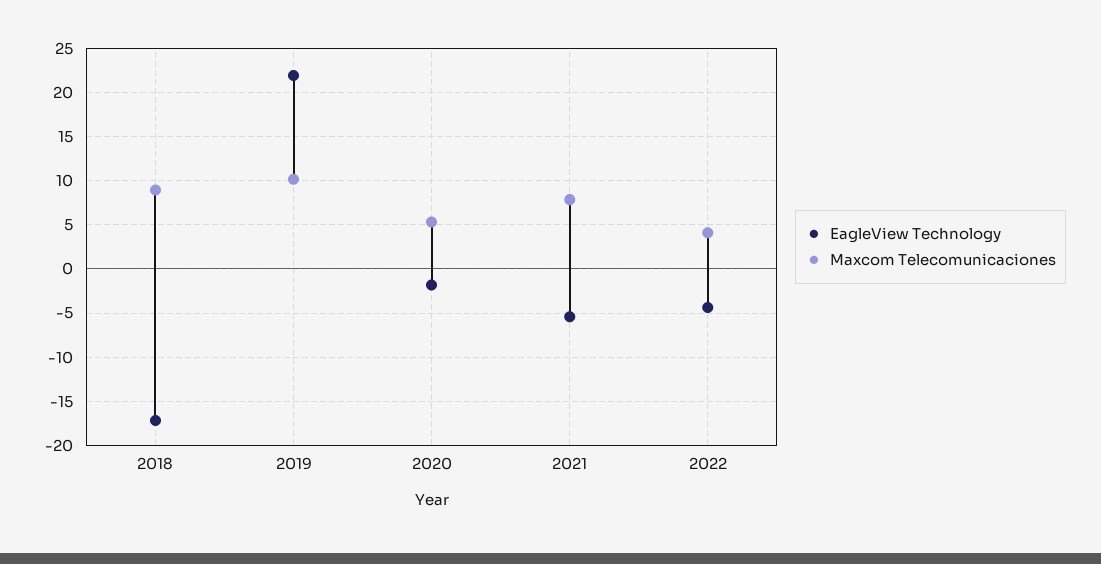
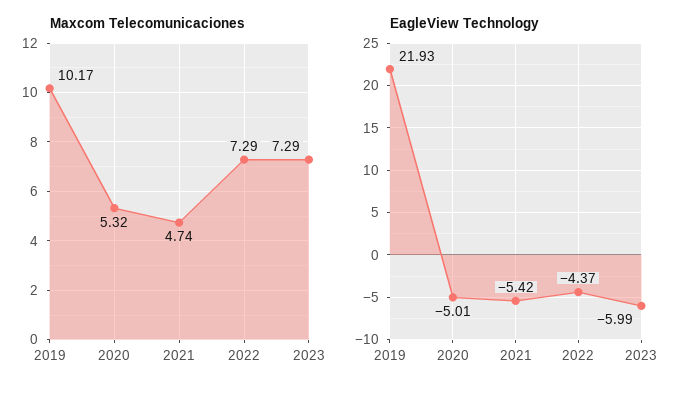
EagleView Technology, 2018: -17 -> none
Maxcom Telecomunicaciones, 2018: 9 -> none
EagleView Technology, 2020: -2 -> -5.01
Maxcom Telecomunicaciones, 2021: 8 -> 4.74
Maxcom Telecomunicaciones, 2022: 4 -> 7.29
Maxcom Telecomunicaciones, 2023: none -> 7.29
EagleView Technology, 2023: none -> -5.99

